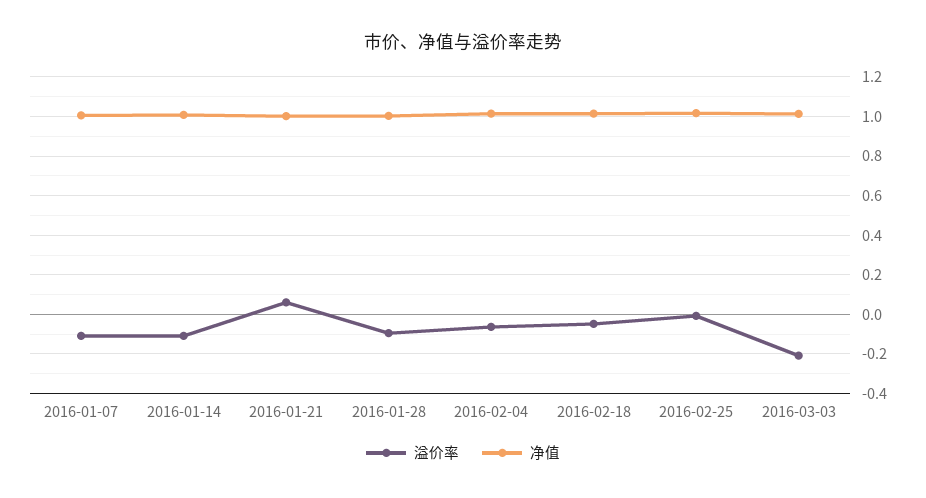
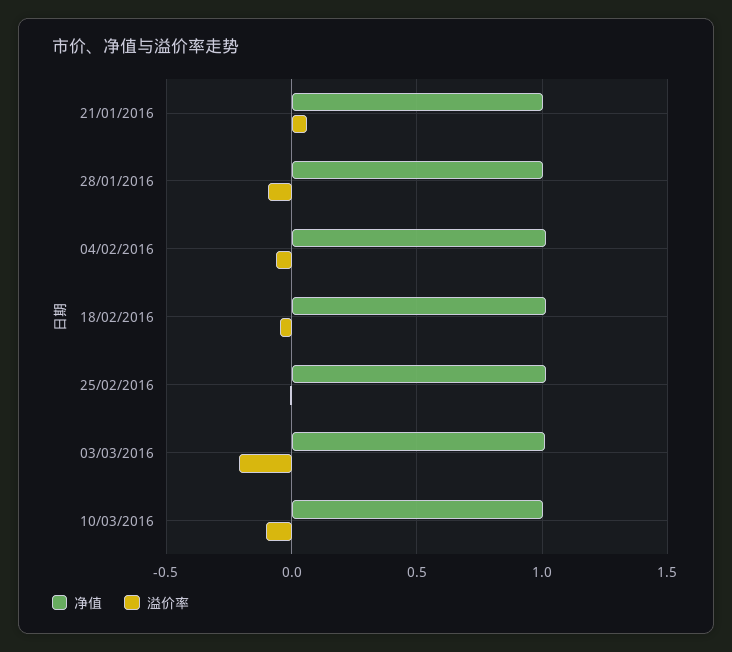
溢价率, 2016-01-07: -0.1 -> none
净值, 2016-01-07: 1 -> none
溢价率, 2016-01-14: -0.1 -> none
净值, 2016-01-14: 1 -> none
净值, 10/03/2016: none -> 1
溢价率, 10/03/2016: none -> -0.1

